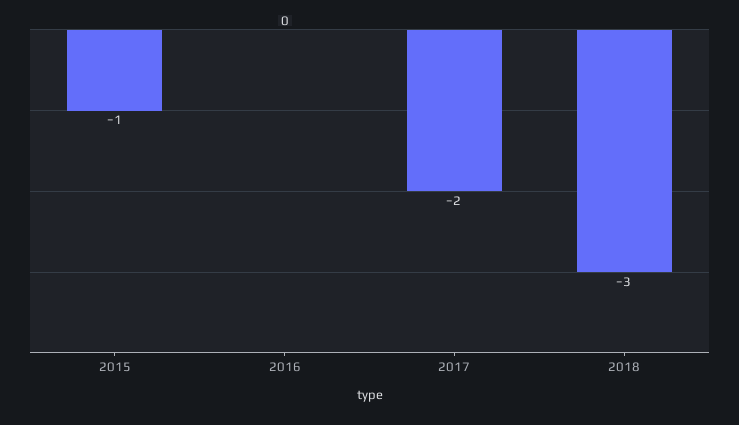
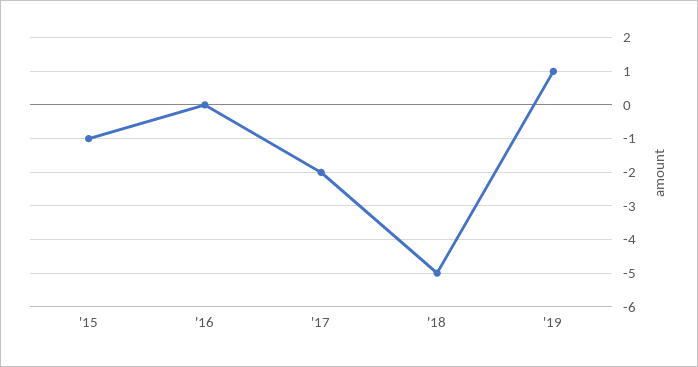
2018: -3 -> -5
'19: none -> 1

